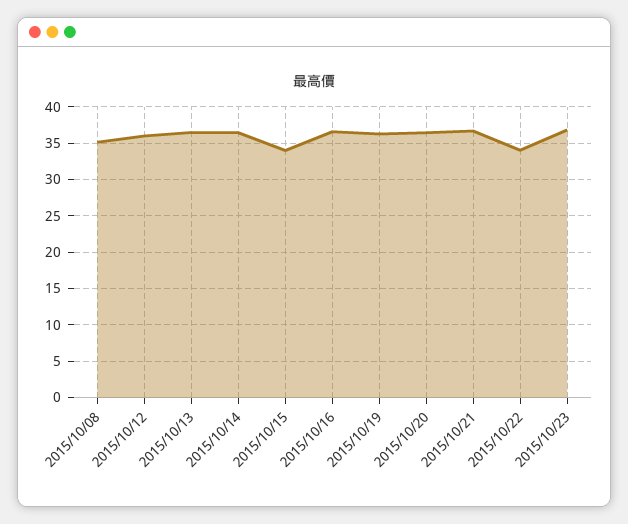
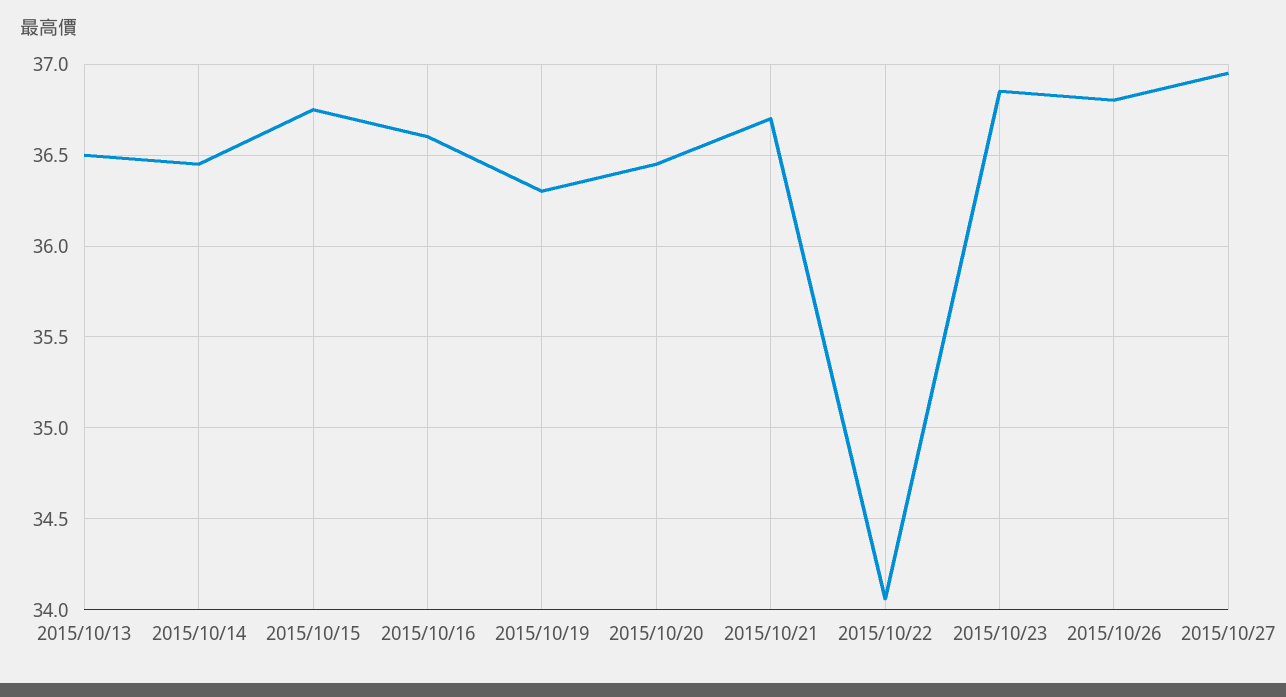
2015/10/08: 35 -> none
2015/10/12: 36 -> none
2015/10/15: 34 -> 36.75
2015/10/26: none -> 36.8
2015/10/27: none -> 36.95

